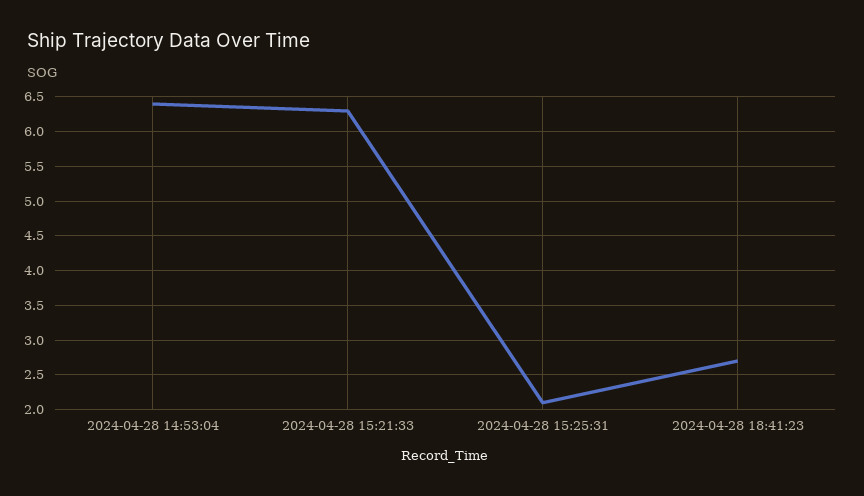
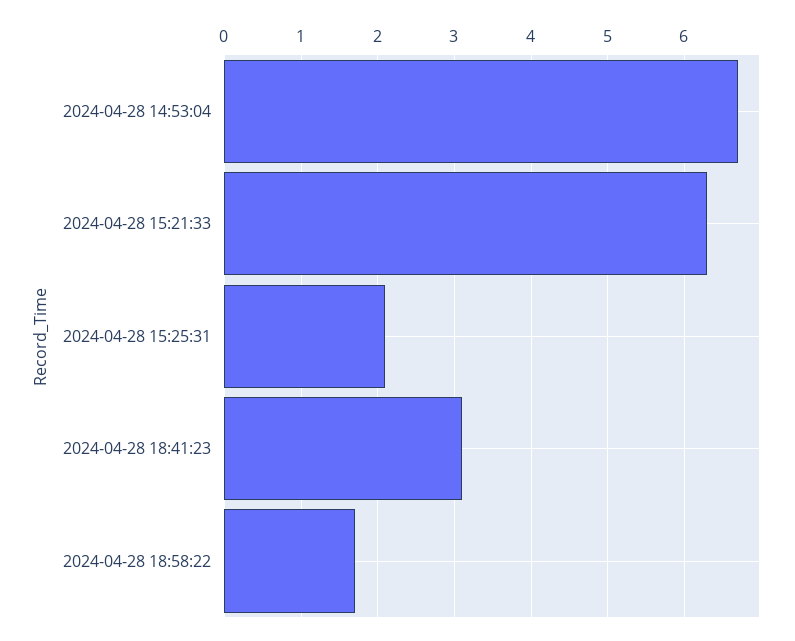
2024-04-28 14:53:04: 6.4 -> 6.7
2024-04-28 18:41:23: 2.7 -> 3.1
2024-04-28 18:58:22: none -> 1.7

